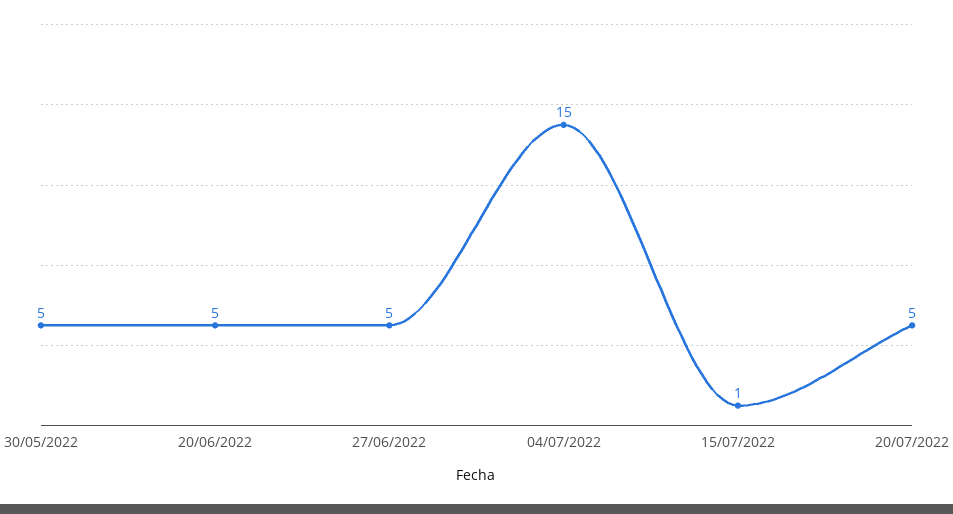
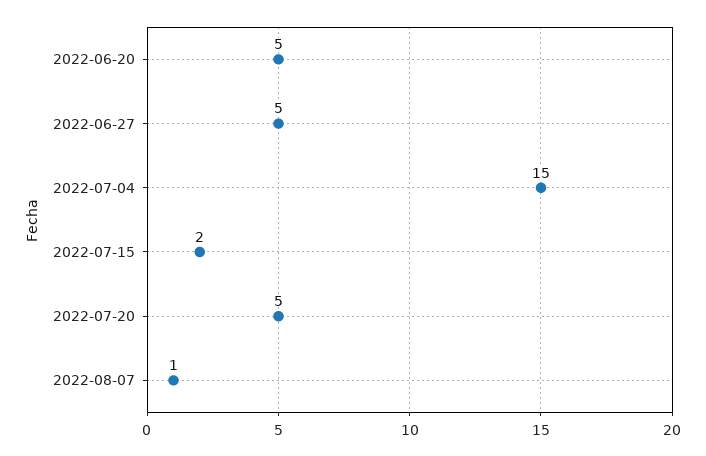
30/05/2022: 5 -> none
15/07/2022: 1 -> 2
2022-08-07: none -> 1

